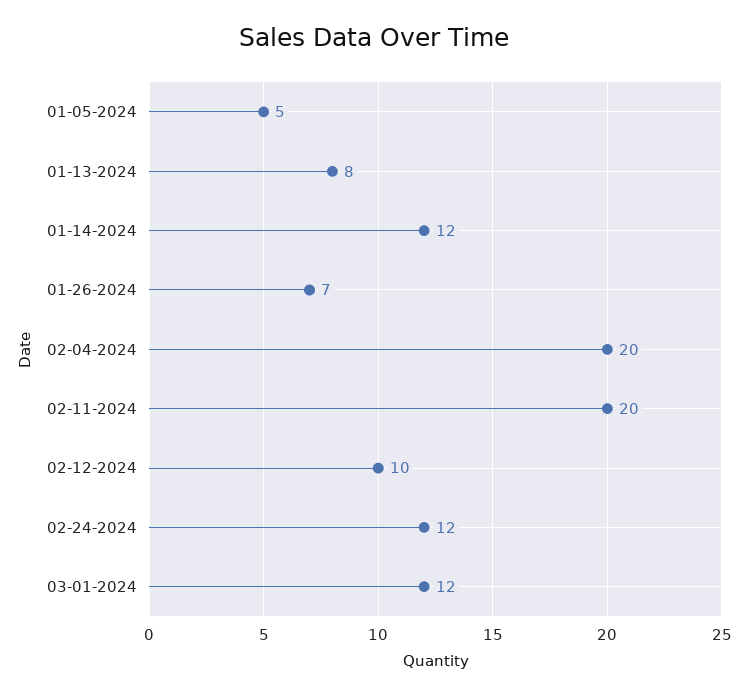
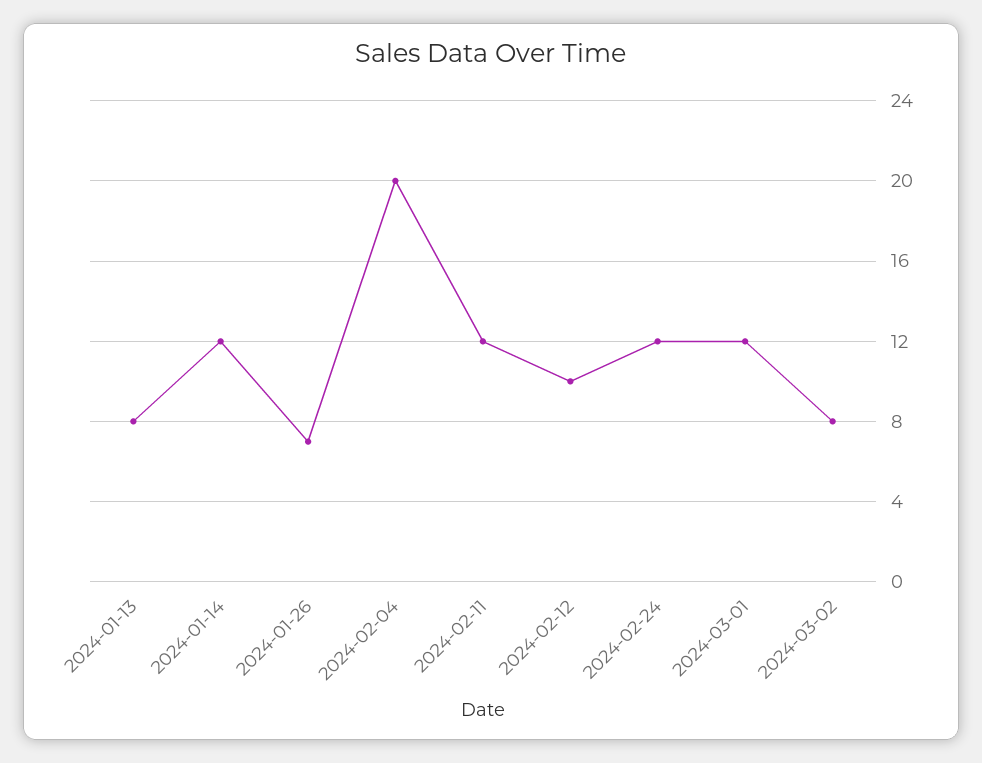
01-05-2024: 5 -> none
02-11-2024: 20 -> 12
2024-03-02: none -> 8

